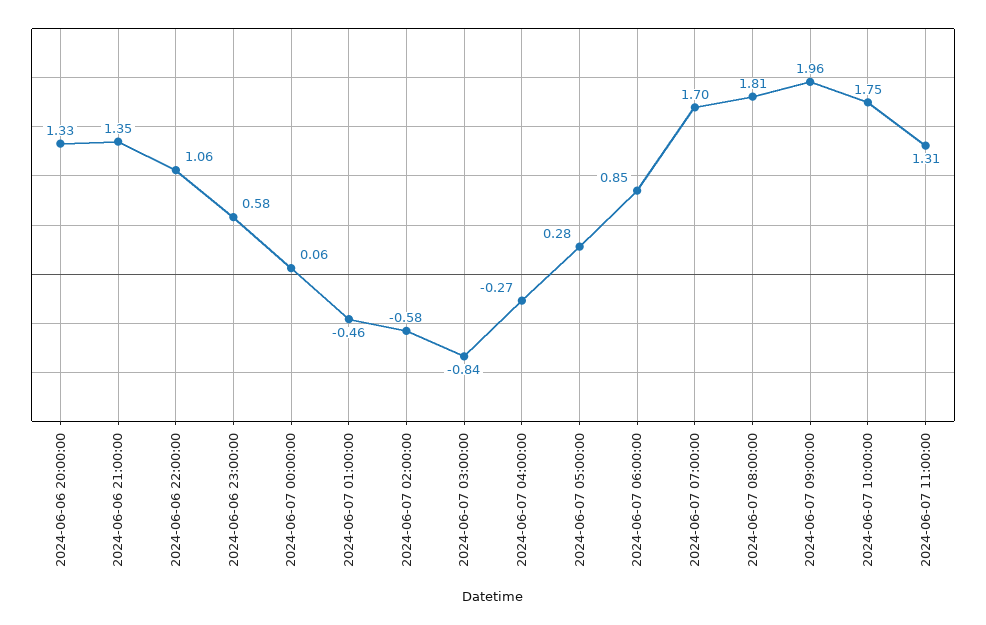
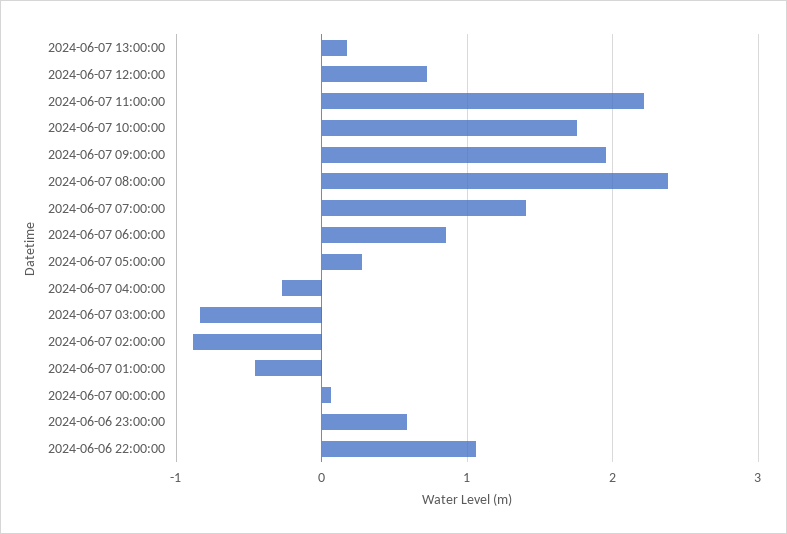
2024-06-06 20:00:00: 1.33 -> none
2024-06-06 21:00:00: 1.35 -> none
2024-06-07 02:00:00: -0.58 -> -0.9
2024-06-07 07:00:00: 1.7 -> 1.4
2024-06-07 08:00:00: 1.81 -> 2.4
2024-06-07 11:00:00: 1.31 -> 2.2
2024-06-07 13:00:00: none -> 0.2
2024-06-07 12:00:00: none -> 0.7

